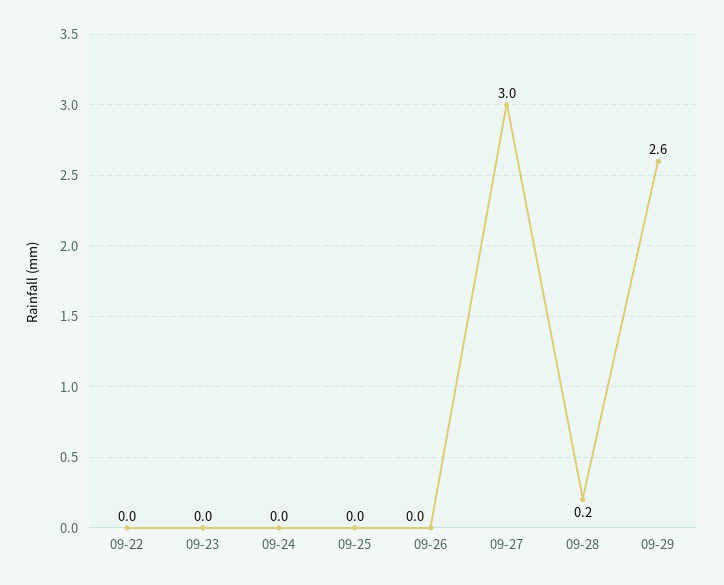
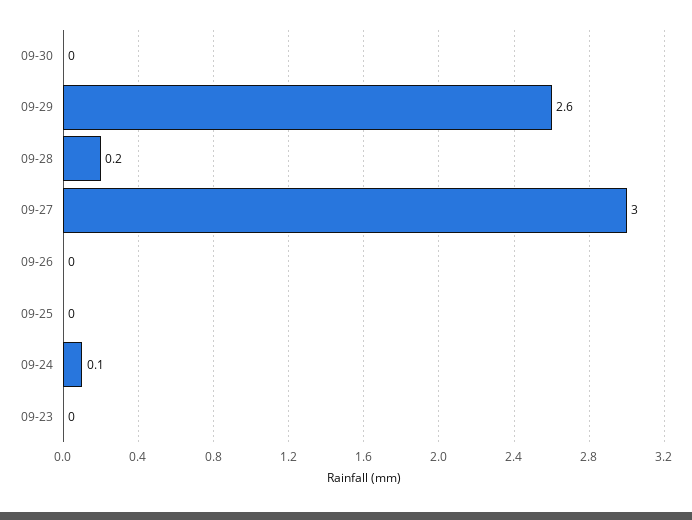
09-22: 0 -> none
09-24: 0 -> 0.1
09-30: none -> 0

